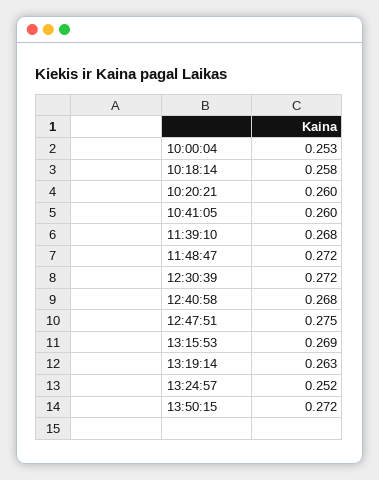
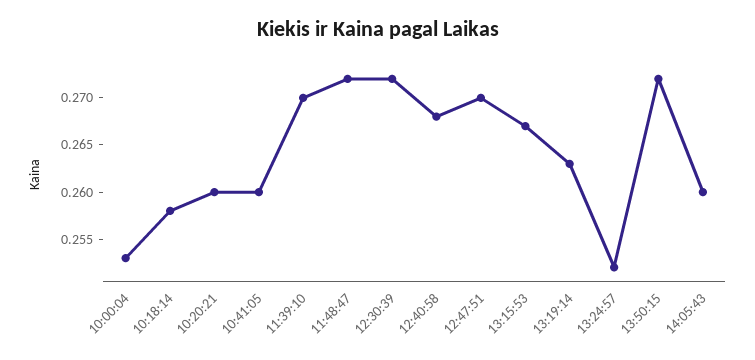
11:39:10: 0.268 -> 0.27
12:47:51: 0.275 -> 0.27
13:15:53: 0.269 -> 0.267
14:05:43: none -> 0.26

